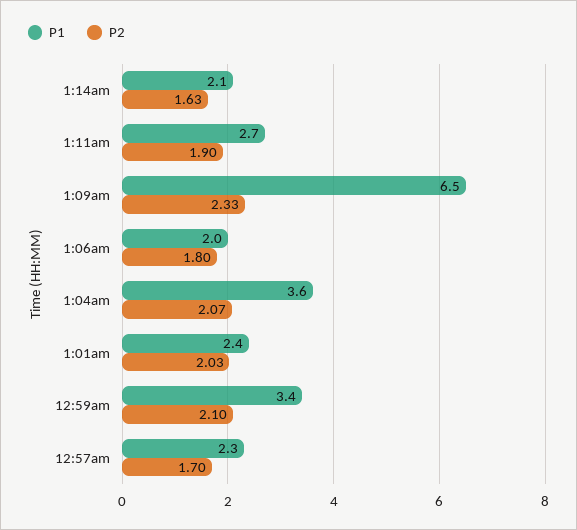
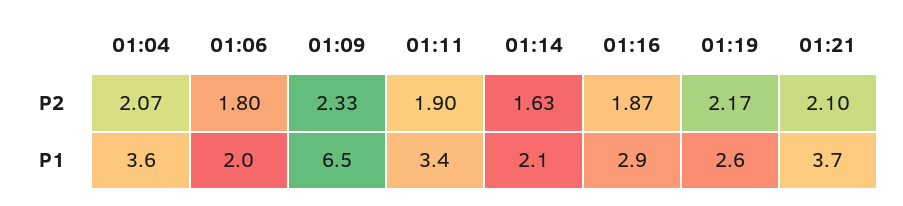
P1, 1:11am: 2.7 -> 3.4
P1, 1:01am: 2.4 -> none
P2, 1:01am: 2.03 -> none
P1, 12:59am: 3.4 -> none
P2, 12:59am: 2.1 -> none
P1, 12:57am: 2.3 -> none
P2, 12:57am: 1.7 -> none
P2, 01:16: none -> 1.87
P2, 01:19: none -> 2.17
P2, 01:21: none -> 2.1
P1, 01:16: none -> 2.9
P1, 01:19: none -> 2.6
P1, 01:21: none -> 3.7

